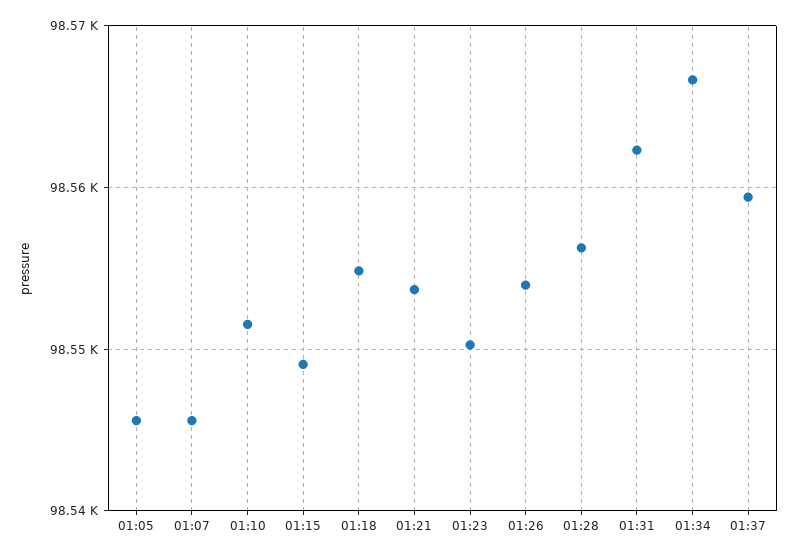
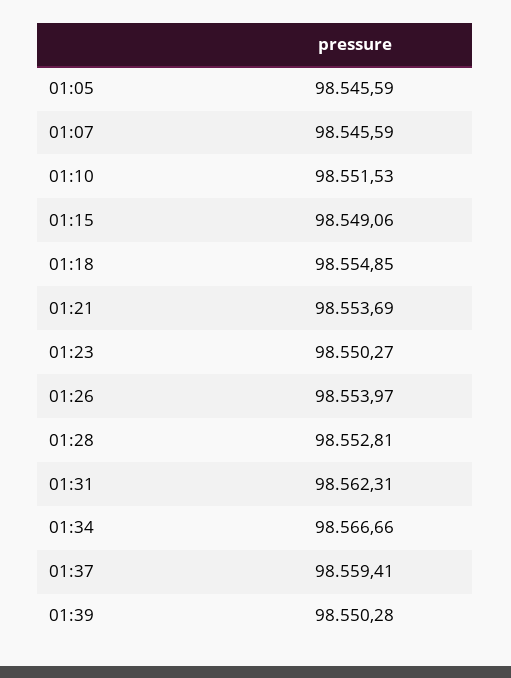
01:28: 98556 -> 98552.81
01:39: none -> 98550.28

